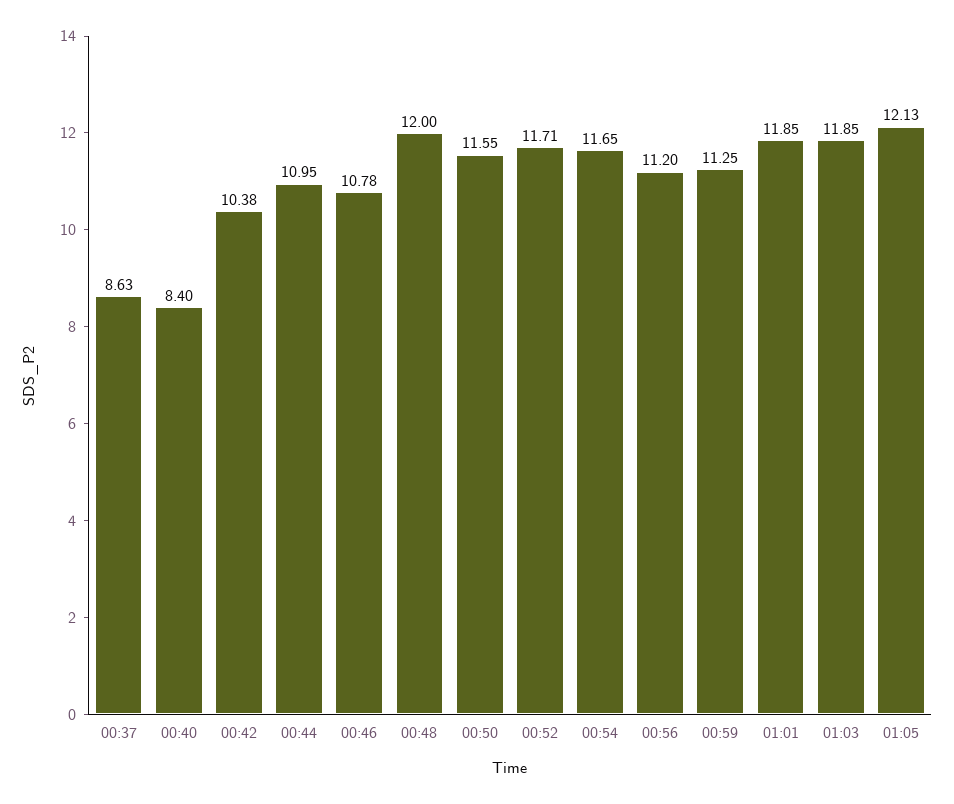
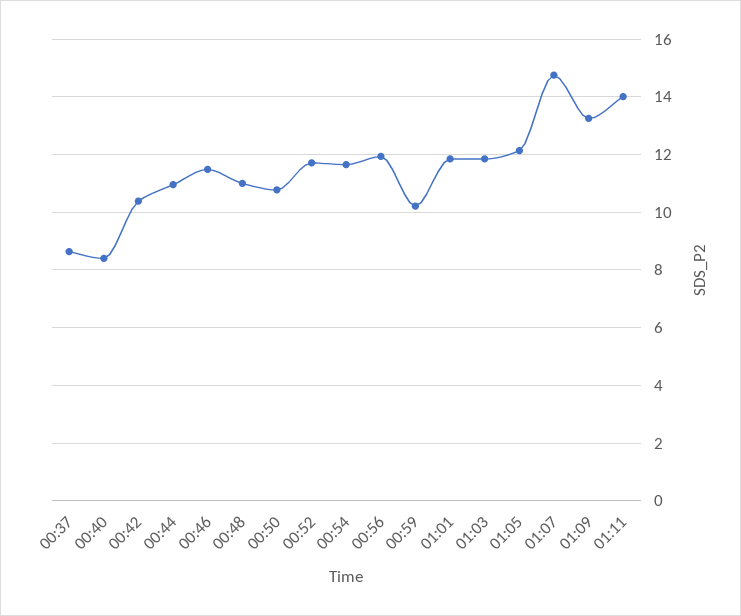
00:46: 10.78 -> 11.5
00:48: 12 -> 11
00:50: 11.55 -> 10.75
00:56: 11.2 -> 12
00:59: 11.25 -> 10.25
01:07: none -> 14.75
01:09: none -> 13.25
01:11: none -> 14

